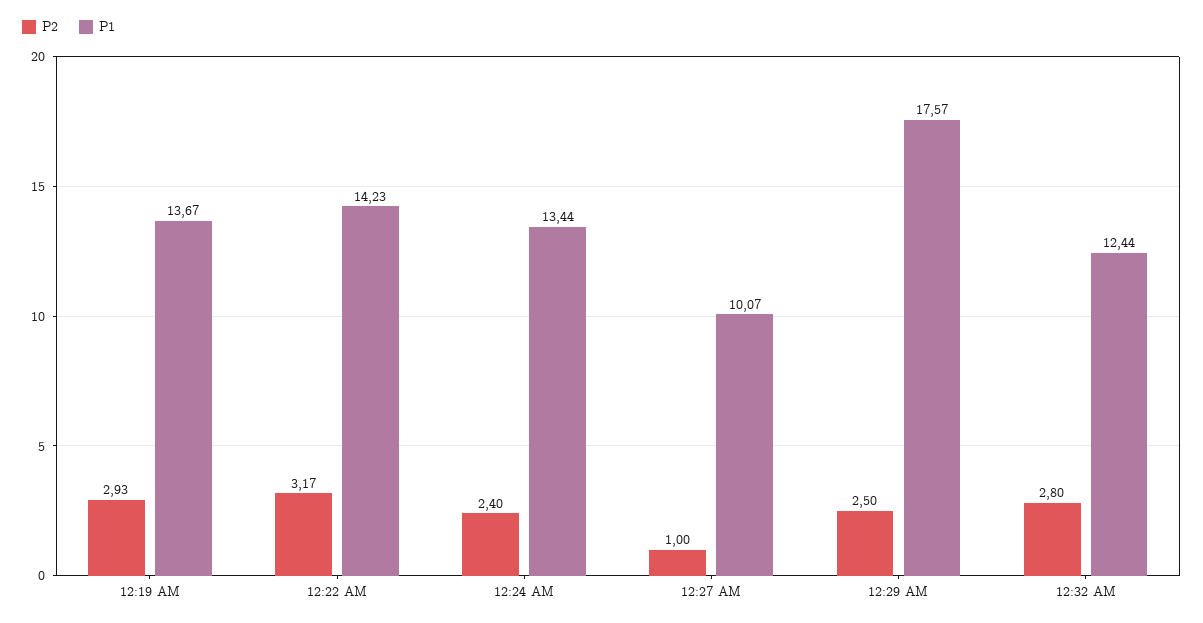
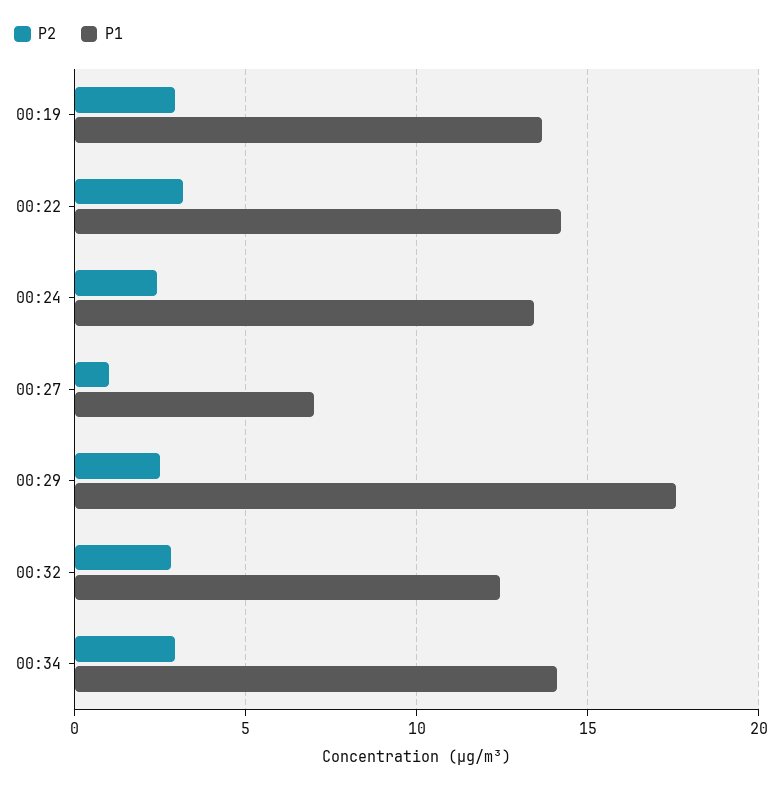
P1, 12:27 AM: 10.07 -> 7
P2, 00:34: none -> 3
P1, 00:34: none -> 14

